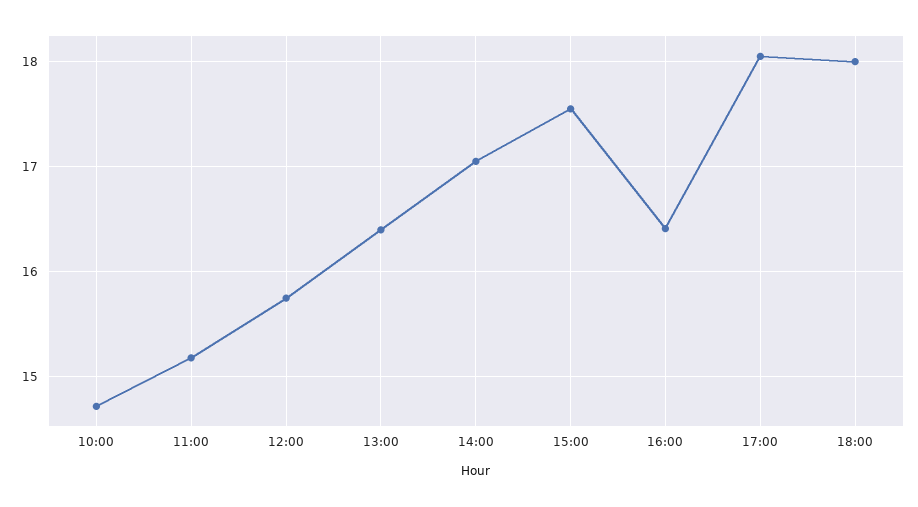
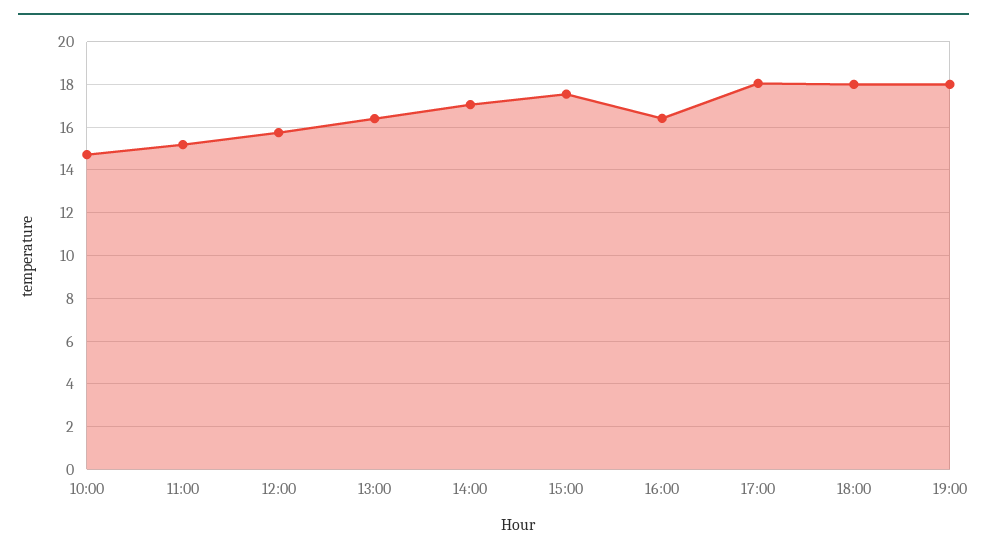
19:00: none -> 18

